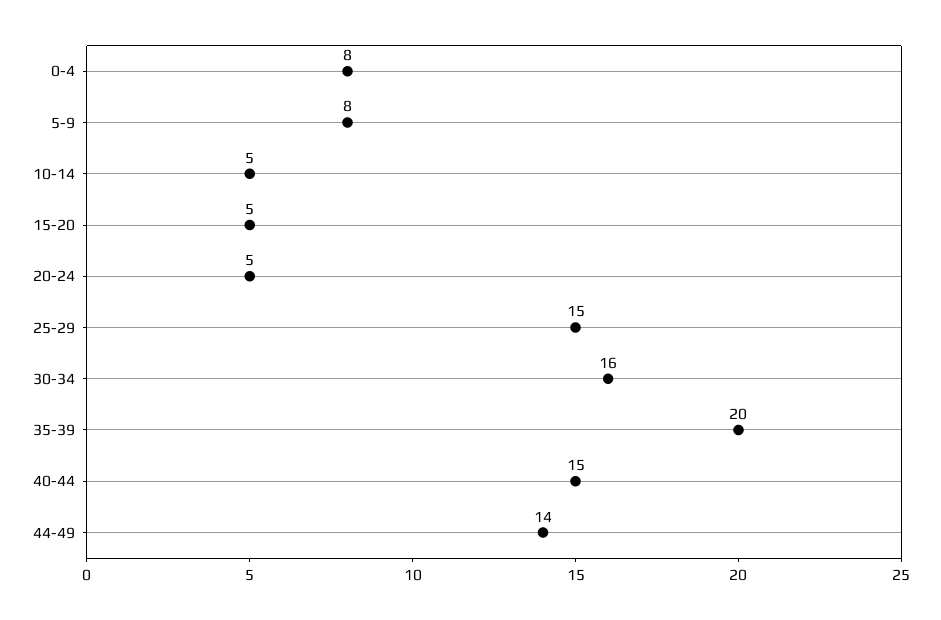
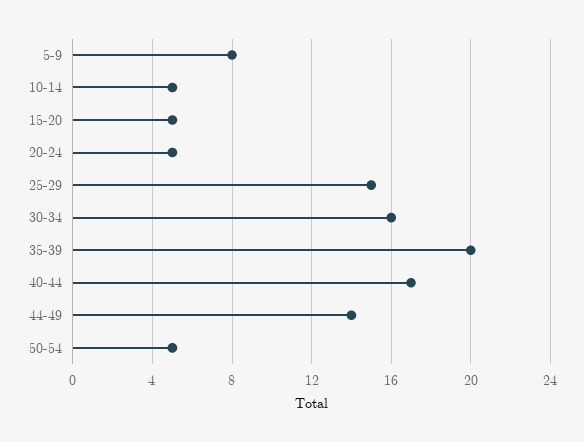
0-4: 8 -> none
40-44: 15 -> 17
50-54: none -> 5

